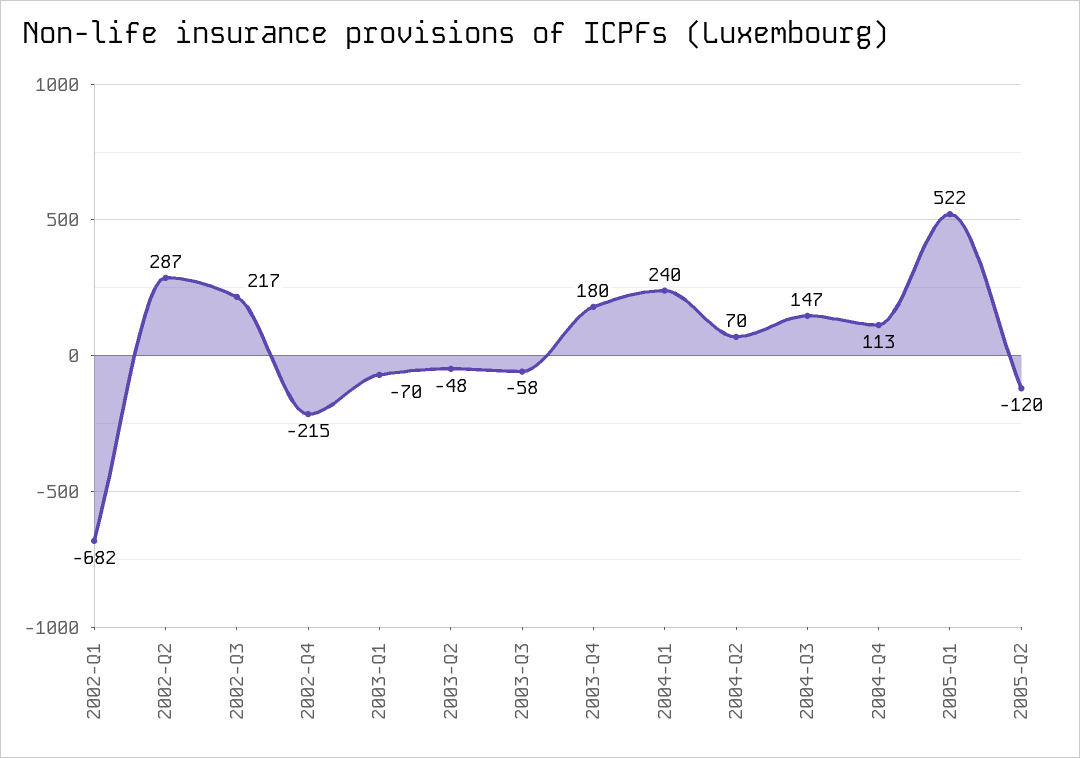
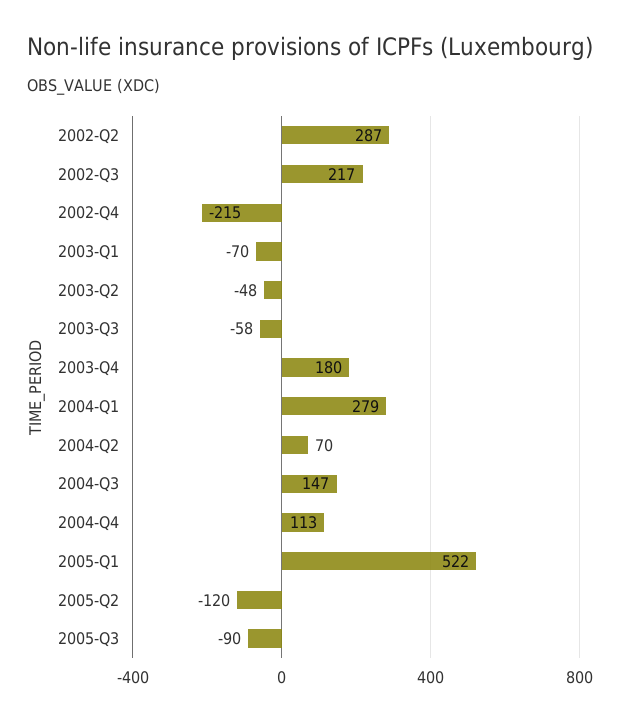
2002-Q1: -682 -> none
2004-Q1: 240 -> 279
2005-Q3: none -> -90

